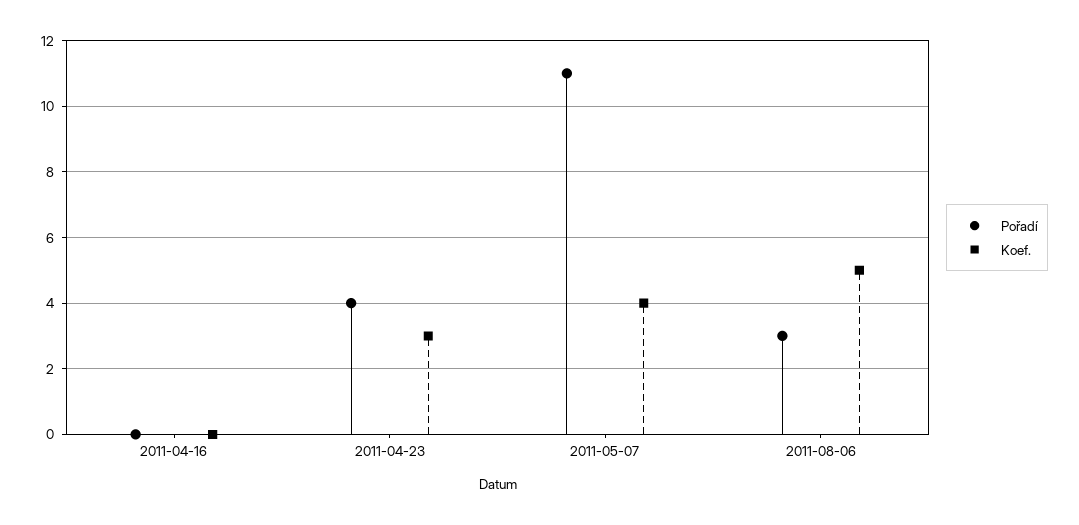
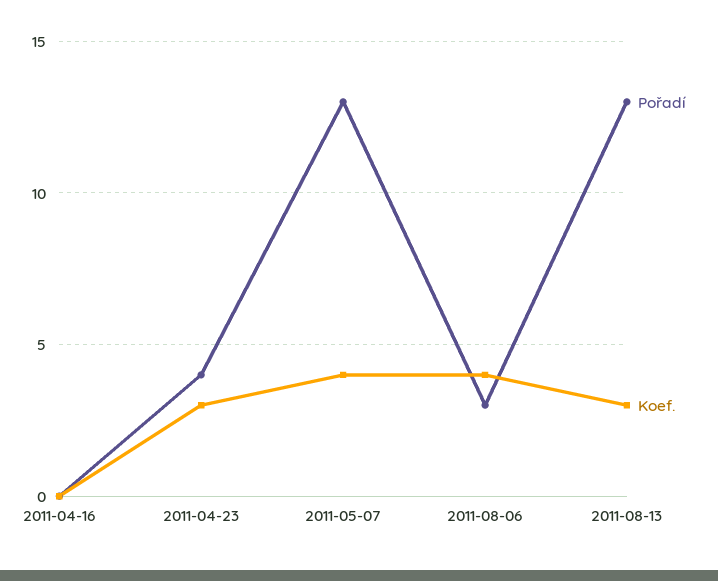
Pořadí, 2011-05-07: 11 -> 13
Koef., 2011-08-06: 5 -> 4
Pořadí, 2011-08-13: none -> 13
Koef., 2011-08-13: none -> 3

